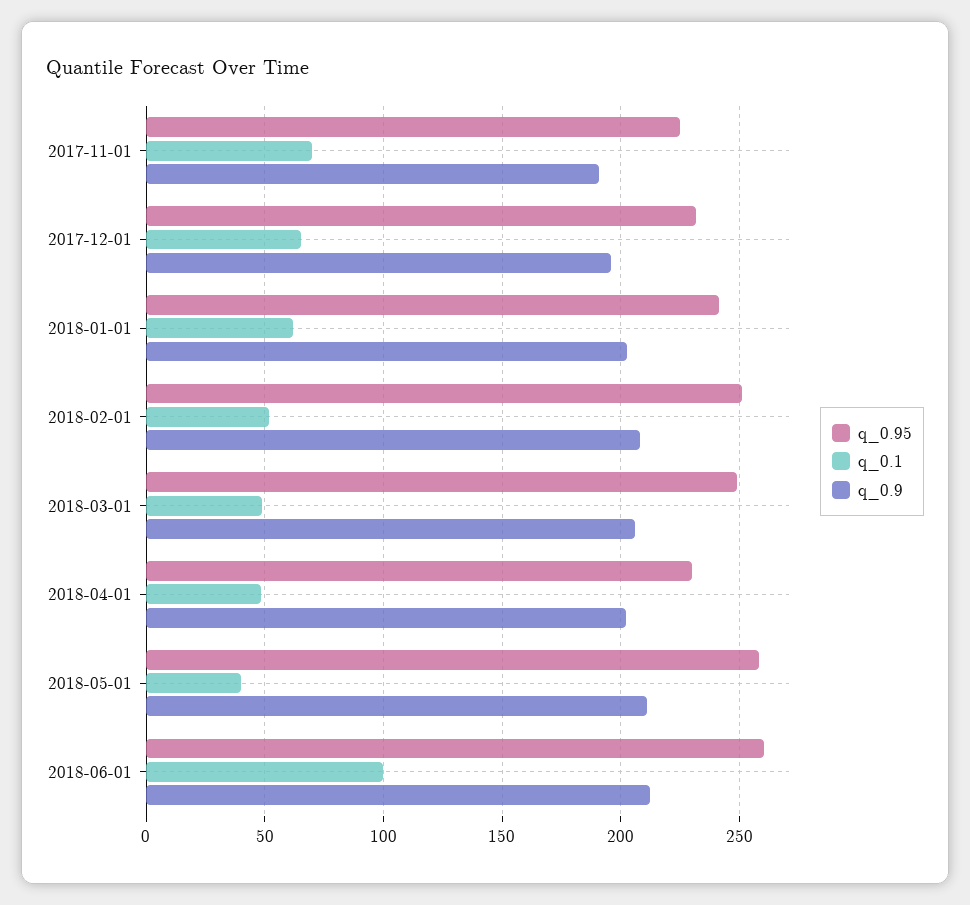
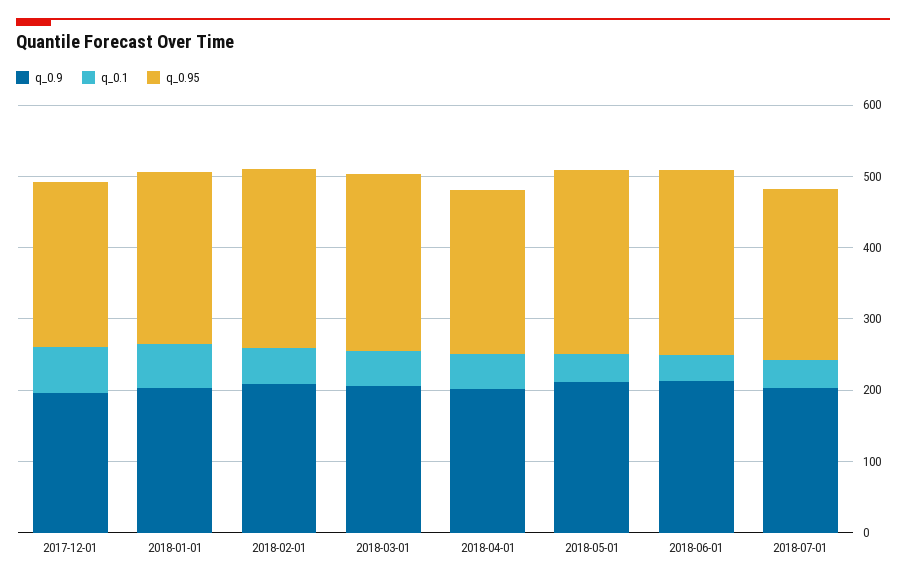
q_0.95, 2017-11-01: 225 -> none
q_0.1, 2017-11-01: 70 -> none
q_0.9, 2017-11-01: 190 -> none
q_0.1, 2018-06-01: 100 -> 40
q_0.9, 2018-07-01: none -> 200
q_0.1, 2018-07-01: none -> 40
q_0.95, 2018-07-01: none -> 240

